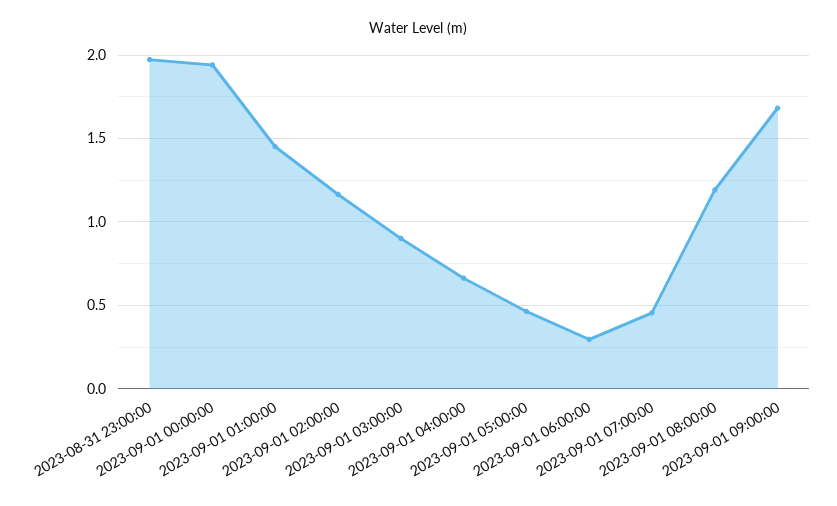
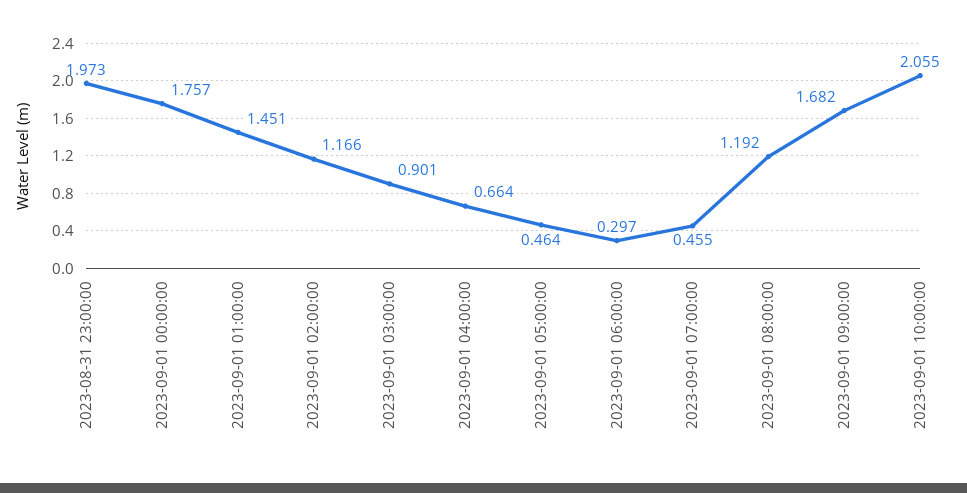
2023-09-01 00:00:00: 1.95 -> 1.757
2023-09-01 10:00:00: none -> 2.055

